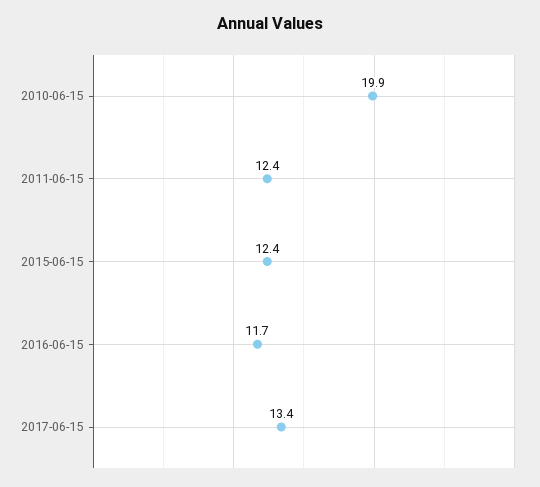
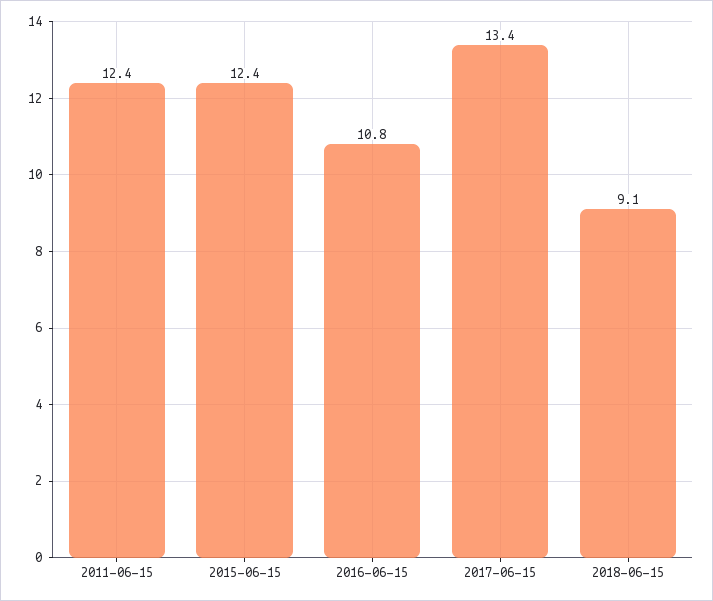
2010-06-15: 19.9 -> none
2016-06-15: 11.7 -> 10.8
2018-06-15: none -> 9.1

